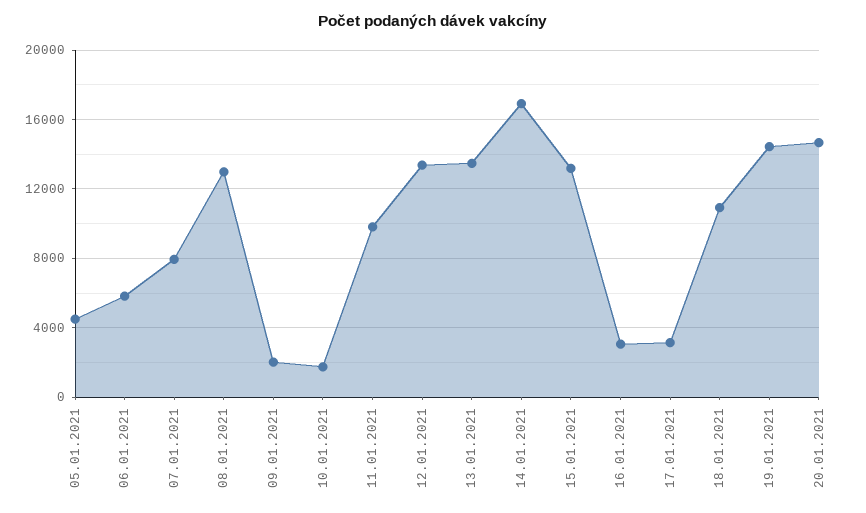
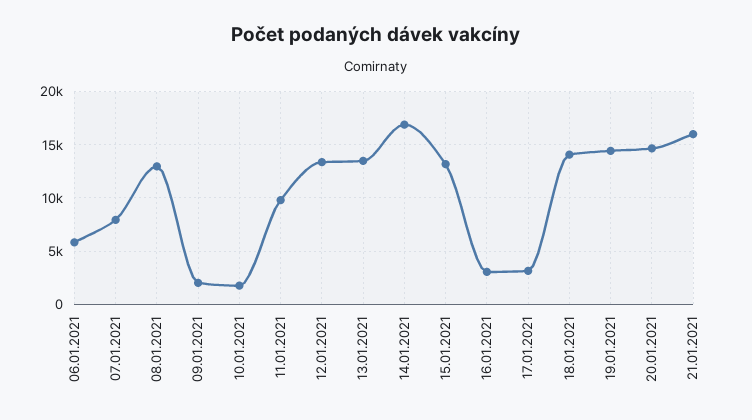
05.01.2021: 4500 -> none
18.01.2021: 11000 -> 14000
21.01.2021: none -> 16000

